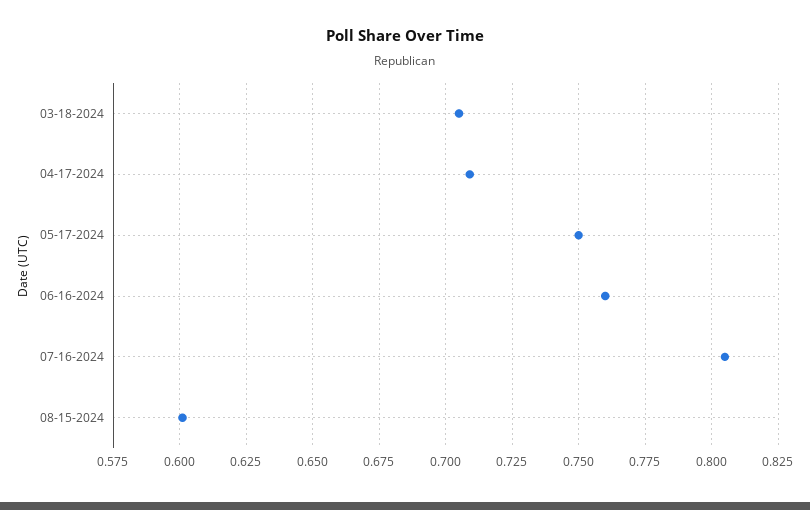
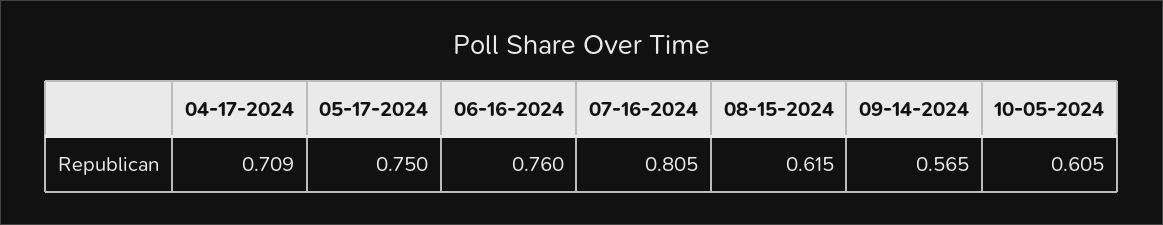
03-18-2024: 0.705 -> none
08-15-2024: 0.6 -> 0.615
09-14-2024: none -> 0.565
10-05-2024: none -> 0.605

